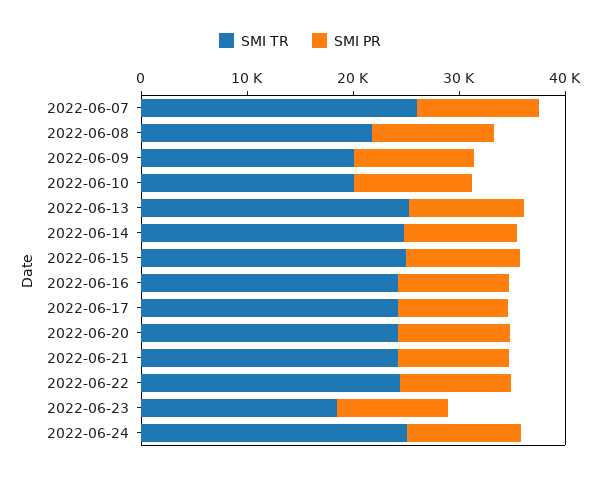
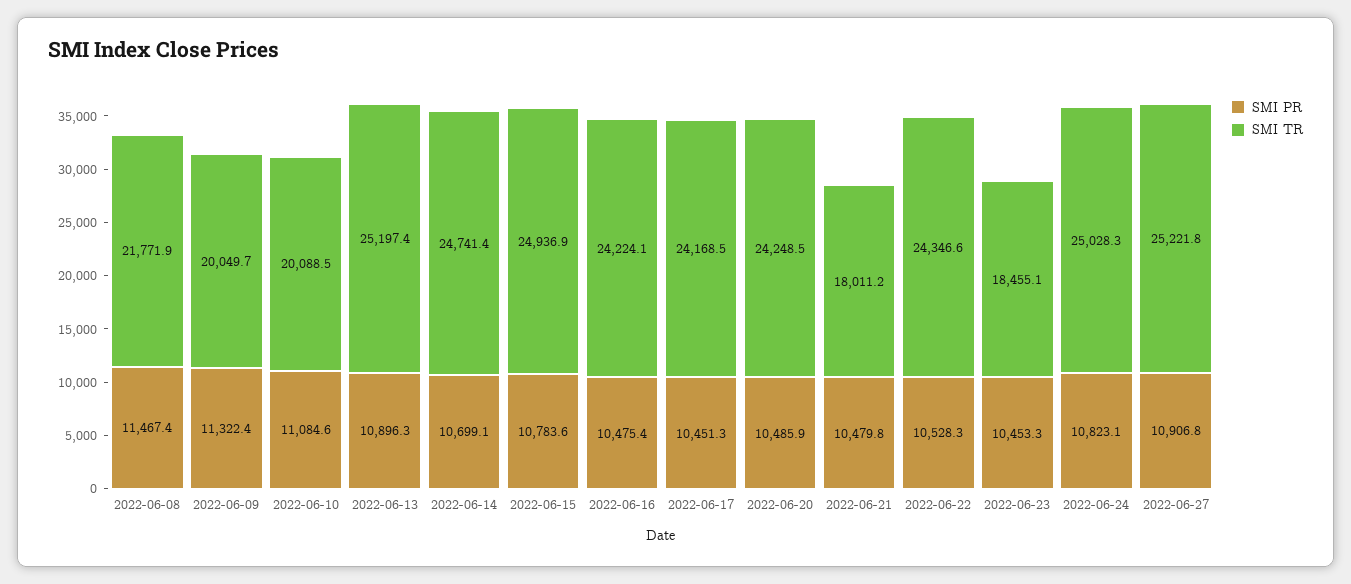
SMI TR, 2022-06-07: 26000 -> none
SMI PR, 2022-06-07: 12000 -> none
SMI TR, 2022-06-21: 24000 -> 18011.2
SMI PR, 2022-06-27: none -> 10906.8
SMI TR, 2022-06-27: none -> 25221.8

